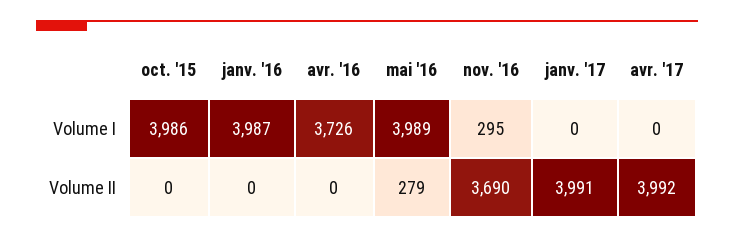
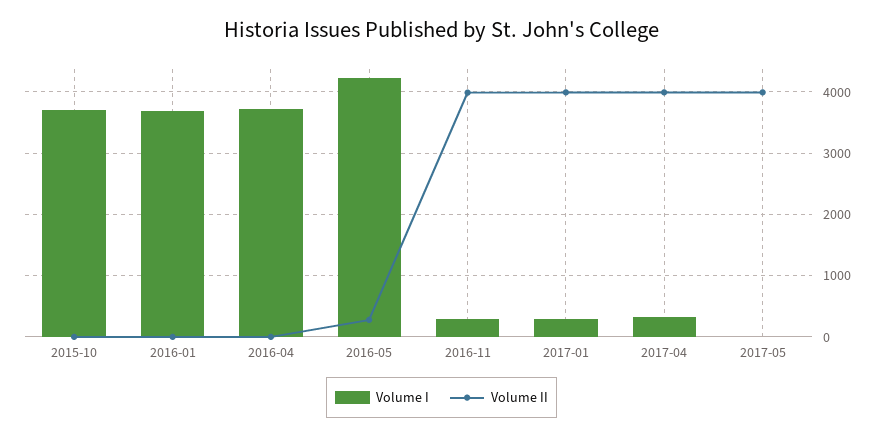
Volume I, oct. '15: 3986 -> 3700
Volume I, janv. '16: 3987 -> 3700
Volume I, mai '16: 3989 -> 4200
Volume I, janv. '17: 0 -> 300
Volume I, avr. '17: 0 -> 300
Volume II, nov. '16: 3690 -> 4000
Volume I, 2017-05: none -> 0
Volume II, 2017-05: none -> 4000

